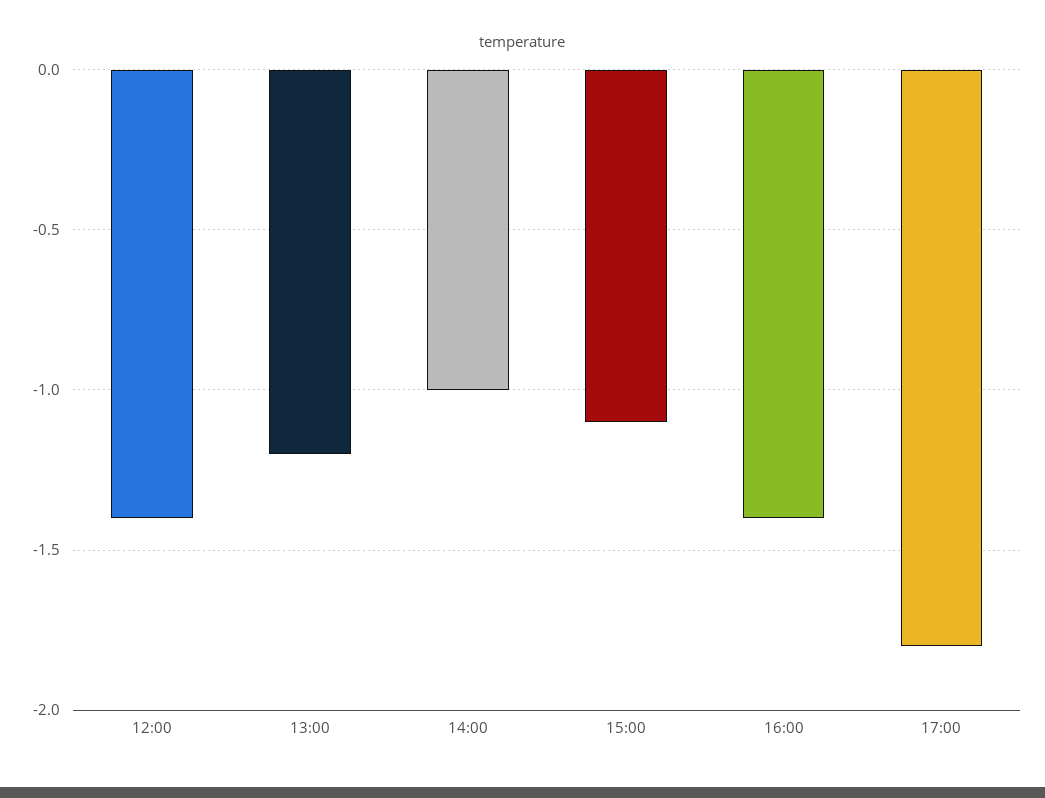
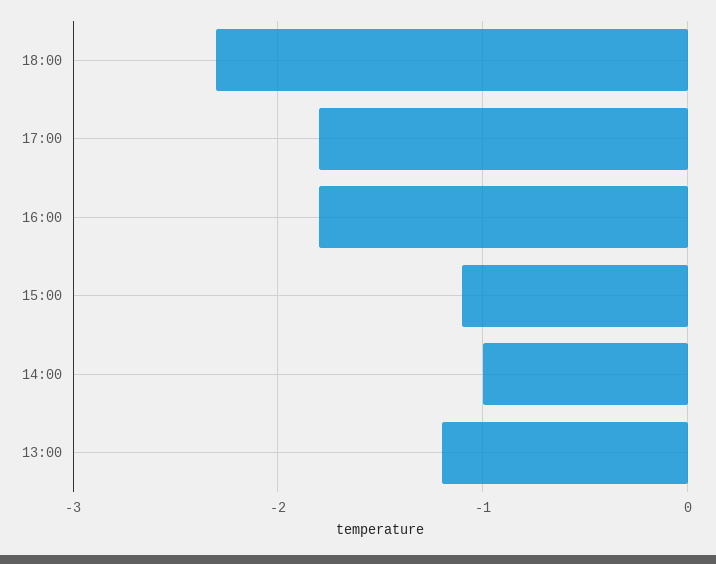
12:00: -1.4 -> none
16:00: -1.4 -> -1.8
18:00: none -> -2.3

